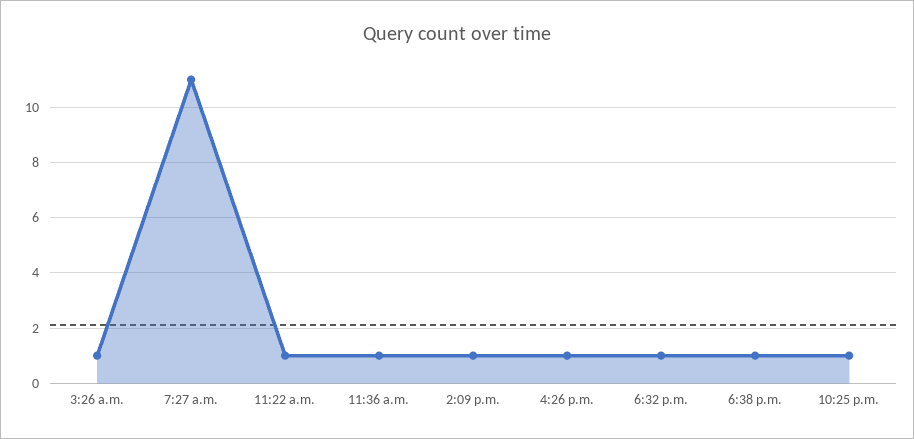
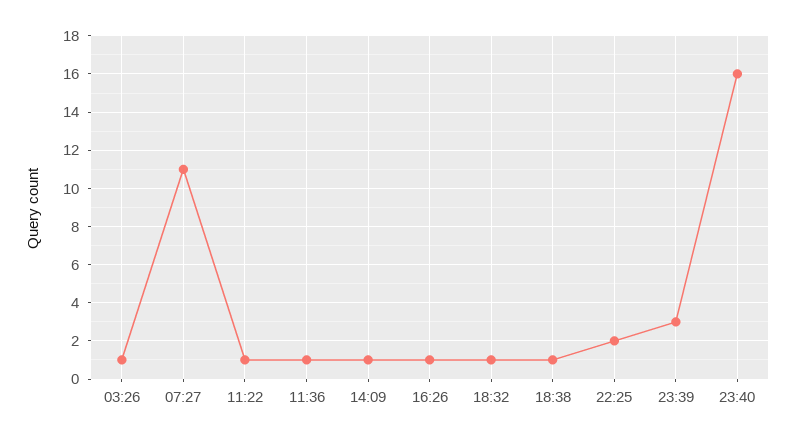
10:25 p.m.: 1 -> 2
23:39: none -> 3
23:40: none -> 16

